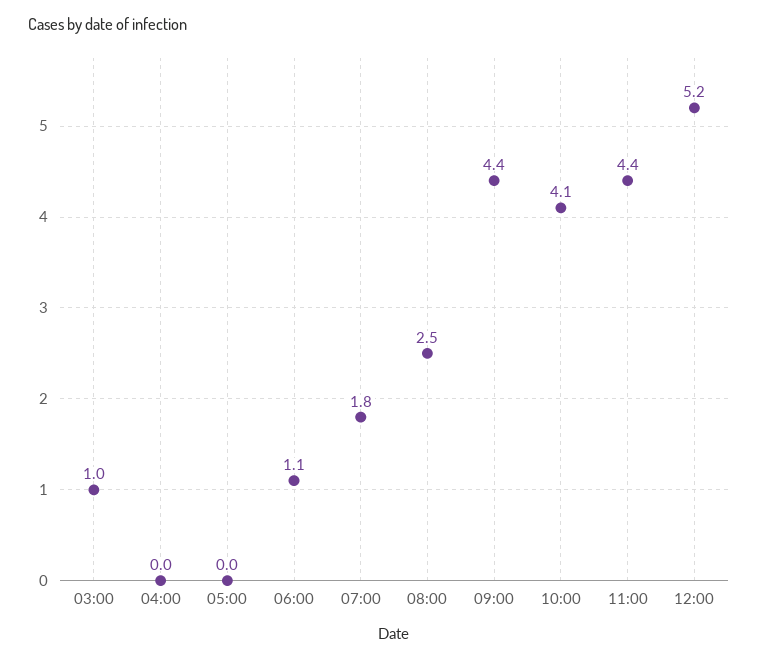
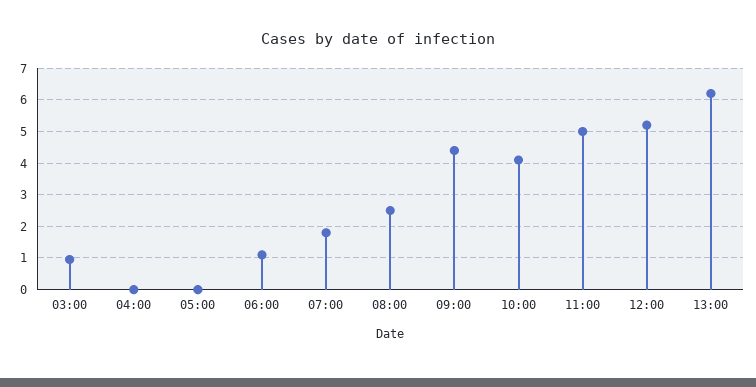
11:00: 4.4 -> 5
13:00: none -> 6.2

